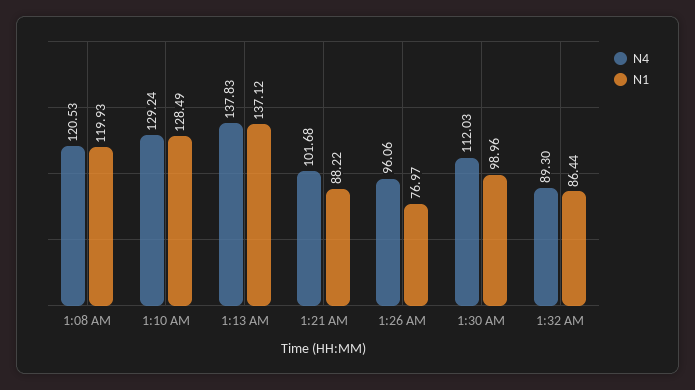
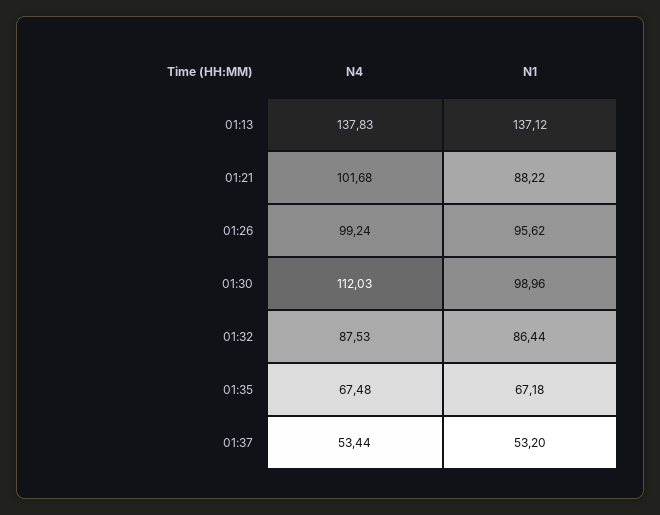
N4, 1:08 AM: 120.53 -> none
N1, 1:08 AM: 119.93 -> none
N4, 1:10 AM: 129.24 -> none
N1, 1:10 AM: 128.49 -> none
N4, 1:26 AM: 96.06 -> 99.24
N1, 1:26 AM: 76.97 -> 95.62
N4, 1:32 AM: 89.3 -> 87.53
N4, 01:35: none -> 67.48
N1, 01:35: none -> 67.18
N4, 01:37: none -> 53.44
N1, 01:37: none -> 53.2

